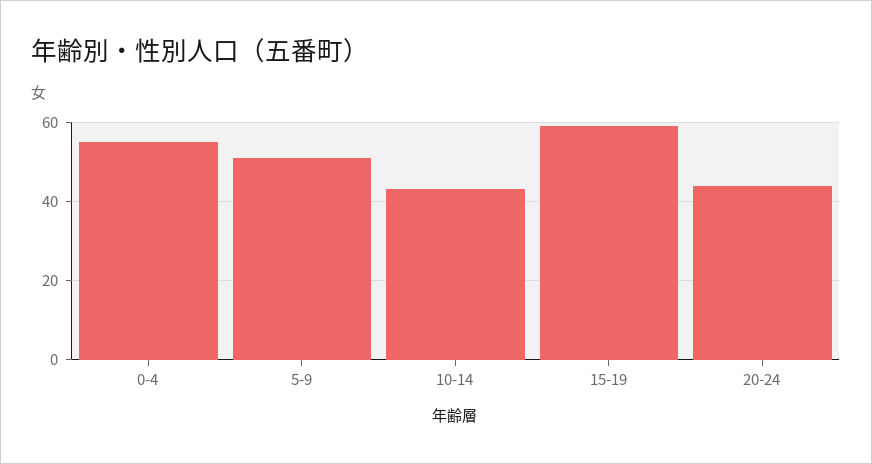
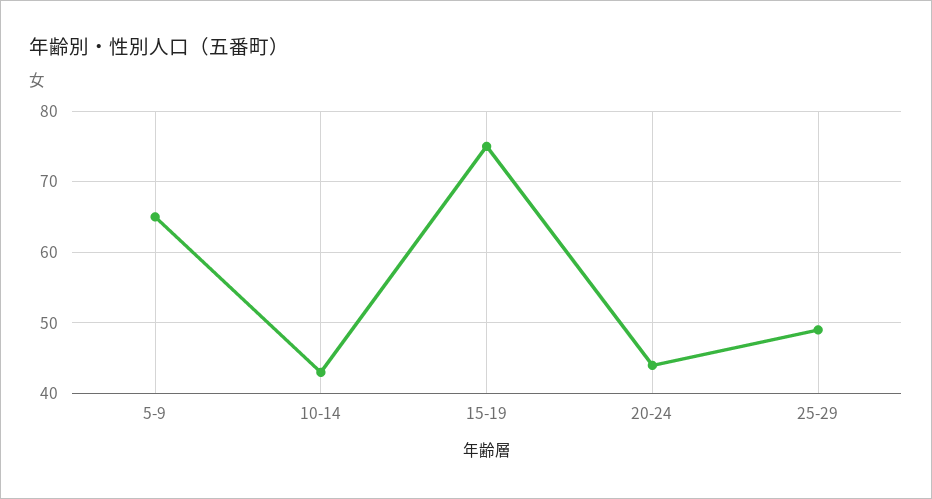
0-4: 55 -> none
5-9: 50 -> 65
15-19: 60 -> 75
25-29: none -> 49

